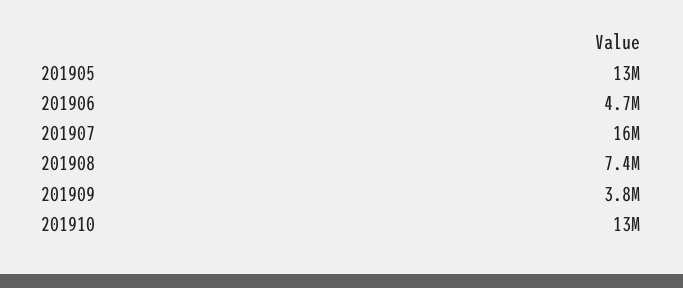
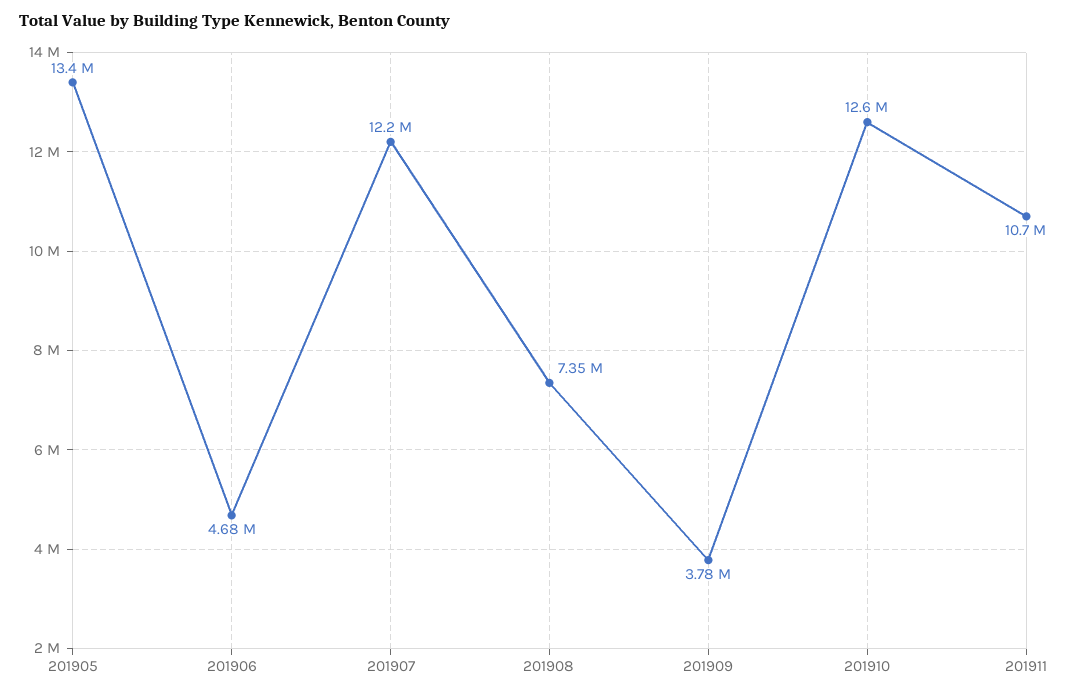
201907: 16000000 -> 12200000
201911: none -> 10700000

